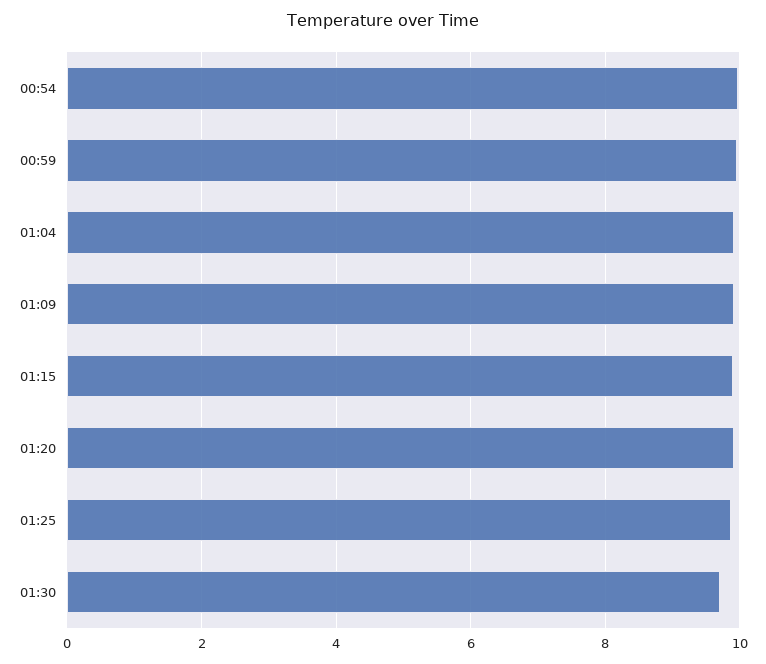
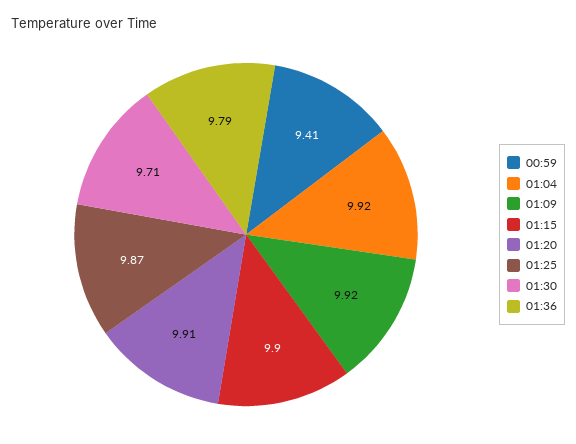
00:54: 10 -> none
00:59: 10 -> 9.41
01:36: none -> 9.79

